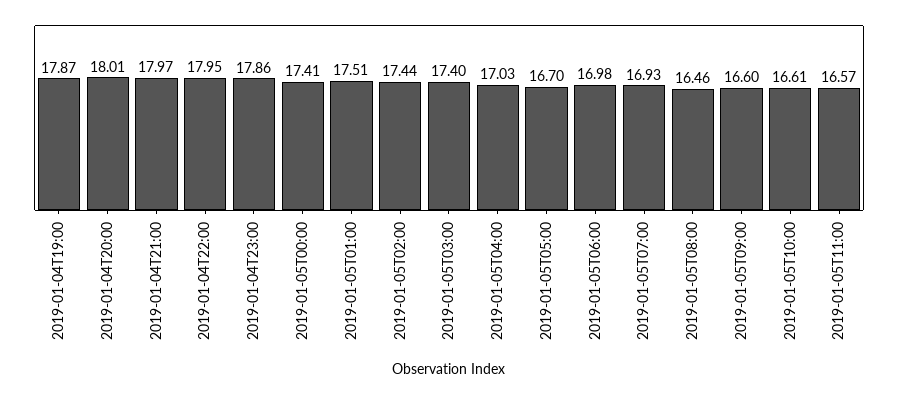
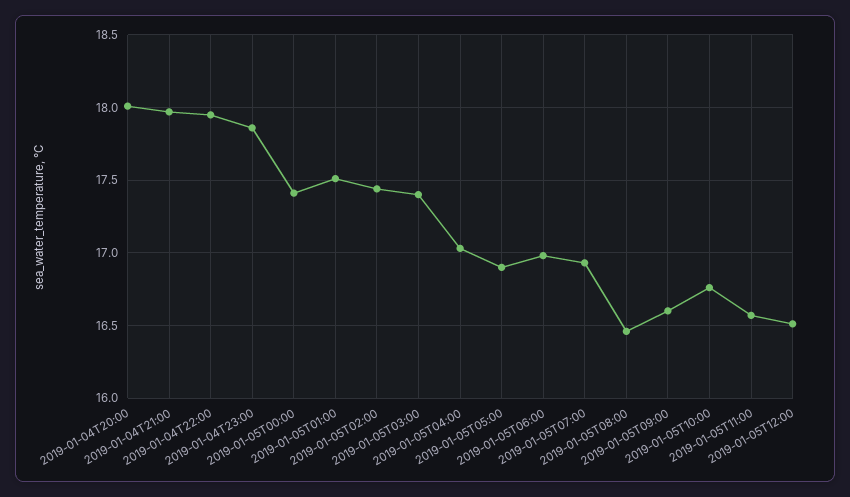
2019-01-04T19:00: 17.87 -> none
2019-01-05T05:00: 16.7 -> 16.9
2019-01-05T10:00: 16.61 -> 16.75
2019-01-05T12:00: none -> 16.5

